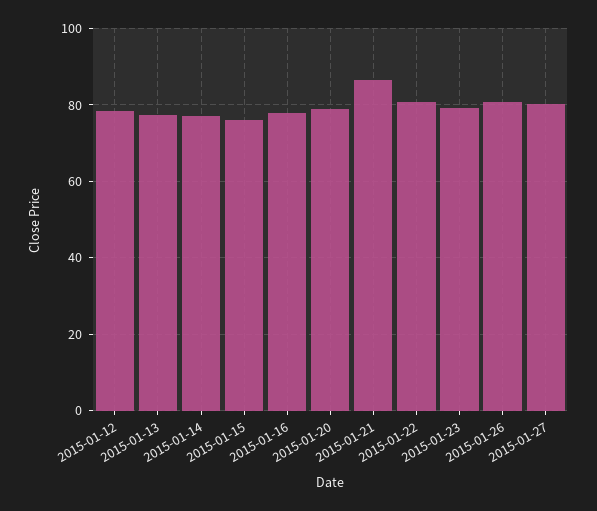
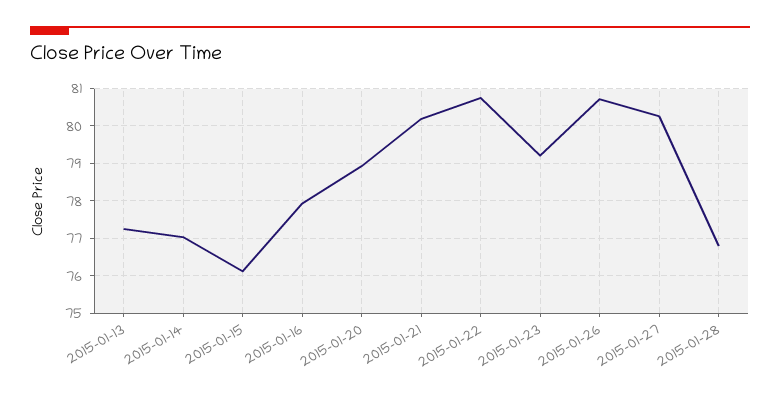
2015-01-12: 78 -> none
2015-01-21: 86 -> 80.2
2015-01-28: none -> 76.8

